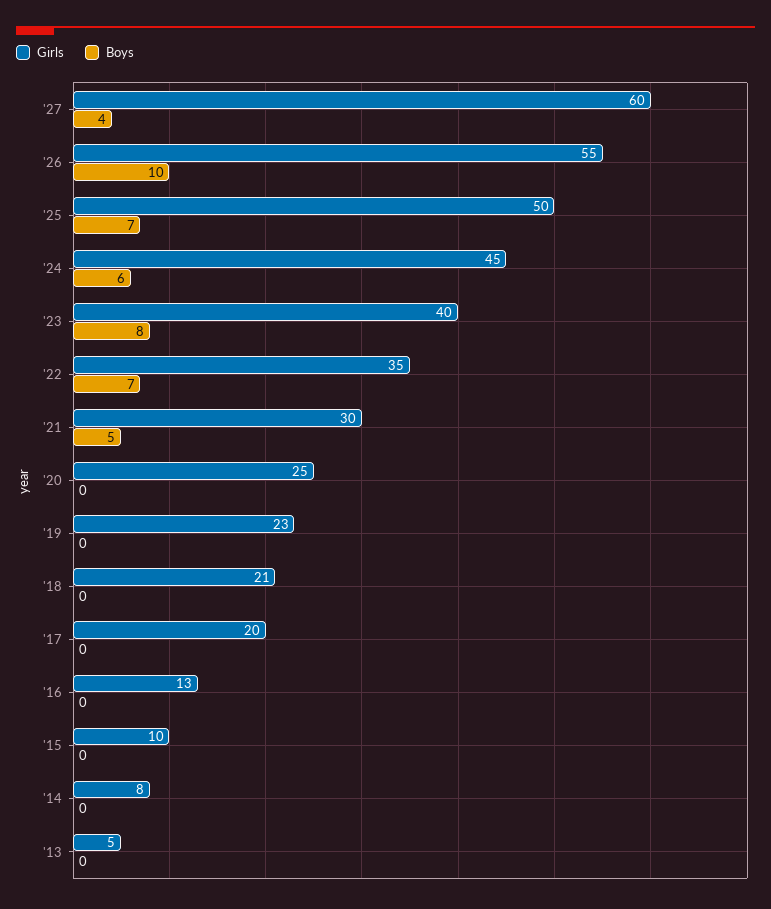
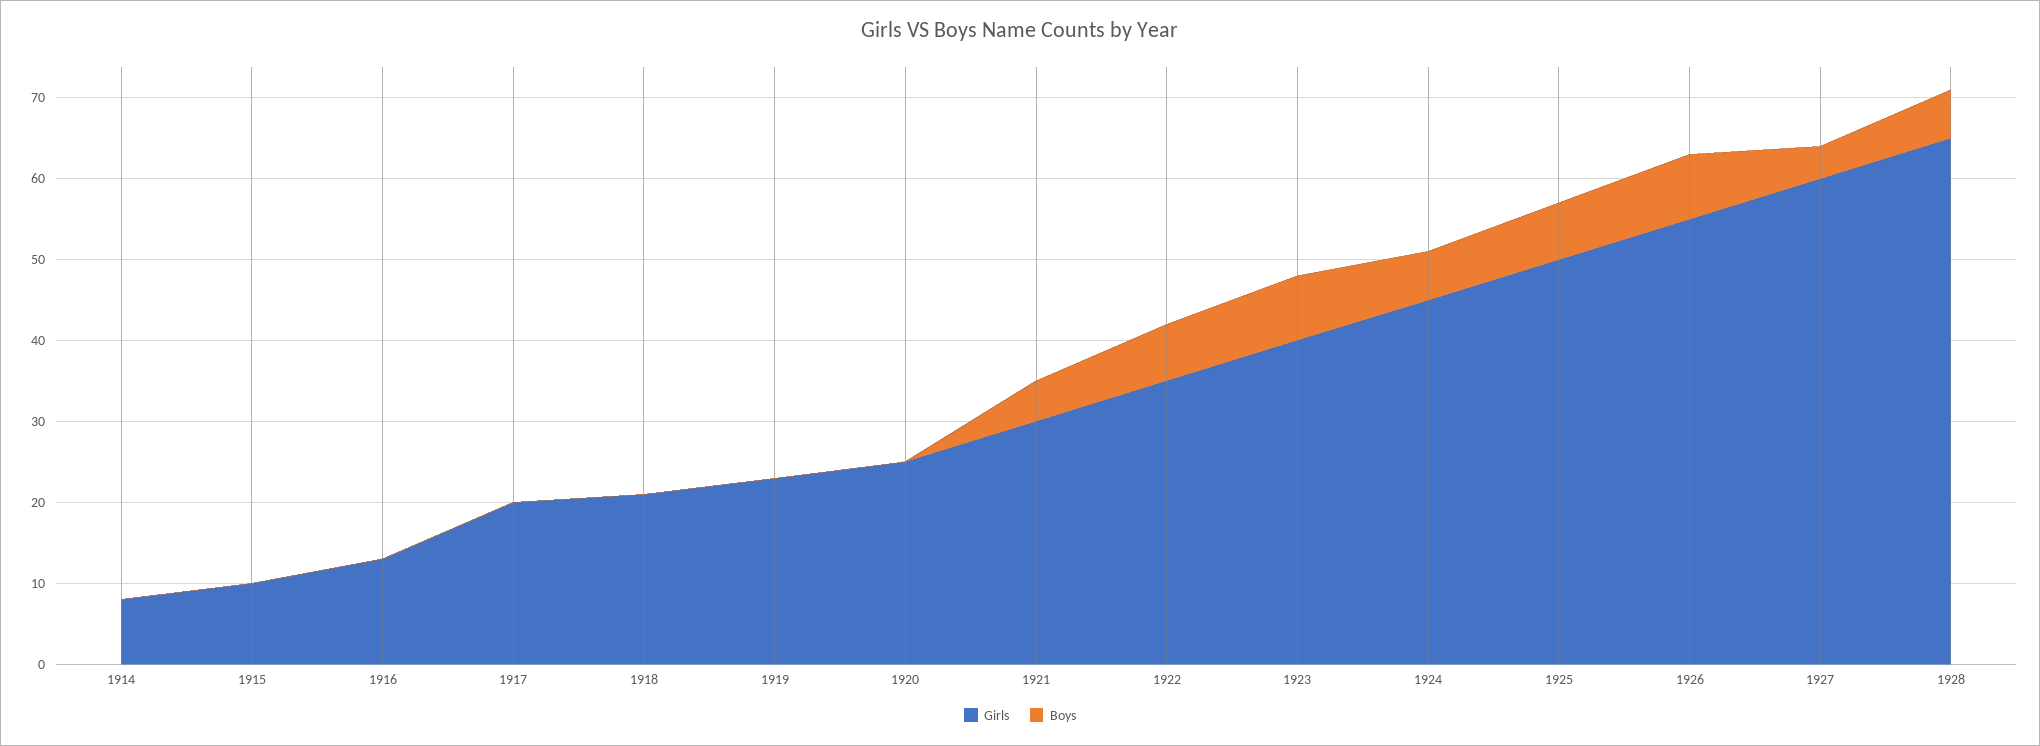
Boys, '26: 10 -> 8
Girls, '13: 5 -> none
Boys, '13: 0 -> none
Girls, 1928: none -> 65
Boys, 1928: none -> 6

